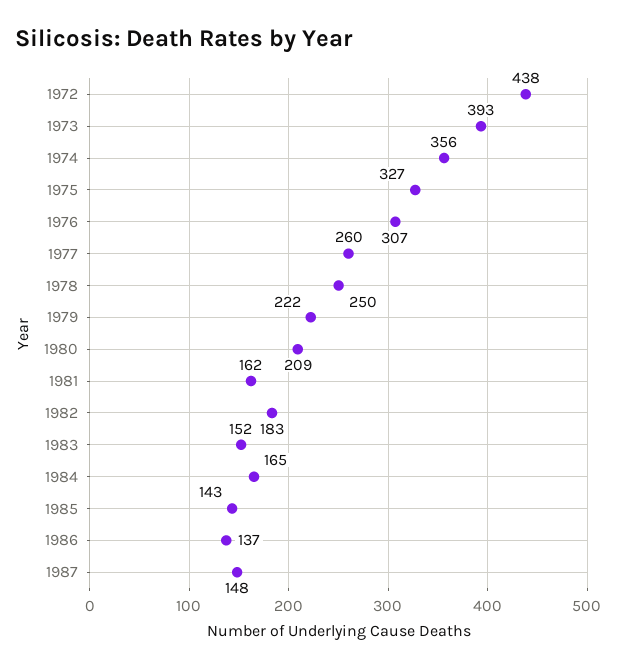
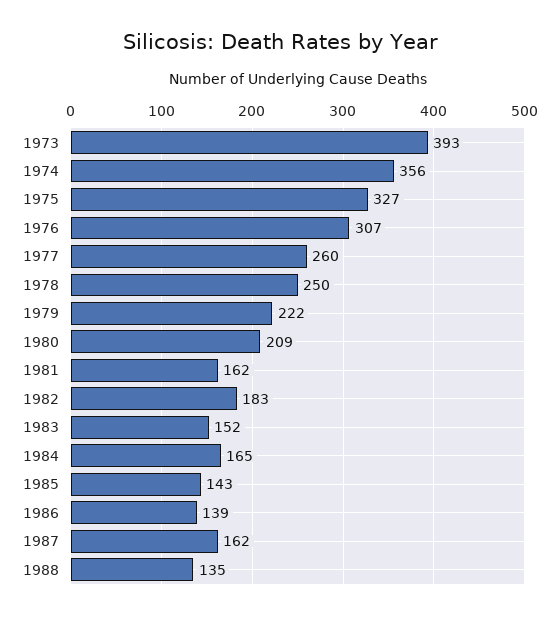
1972: 438 -> none
1986: 137 -> 139
1987: 148 -> 162
1988: none -> 135

